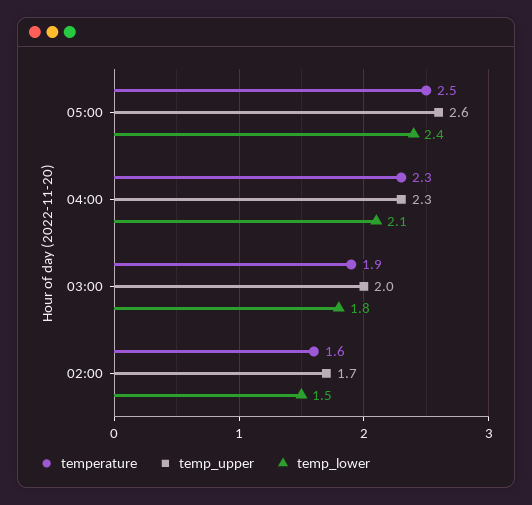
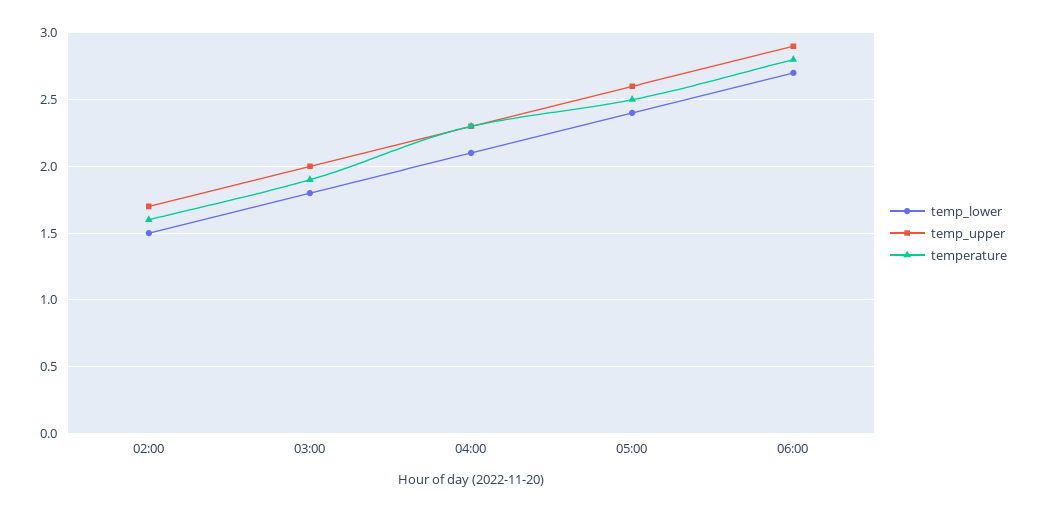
temp_lower, 06:00: none -> 2.7
temp_upper, 06:00: none -> 2.9
temperature, 06:00: none -> 2.8

